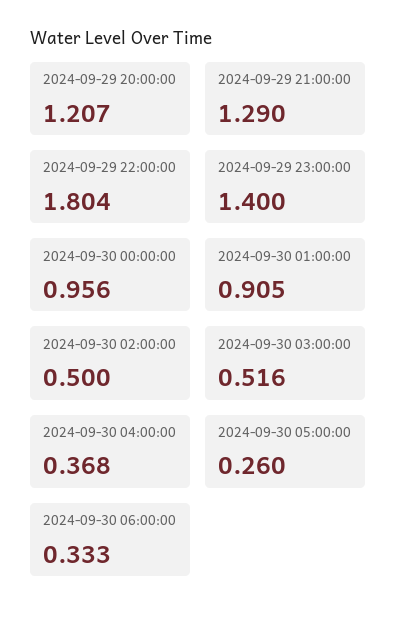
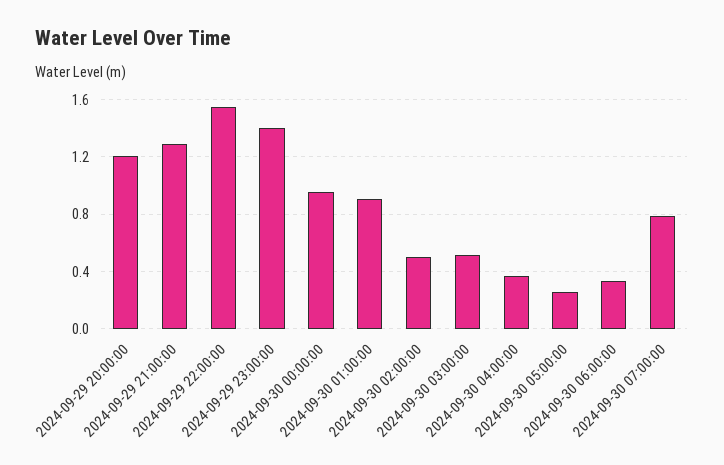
2024-09-29 22:00:00: 1.804 -> 1.55
2024-09-30 07:00:00: none -> 0.8

